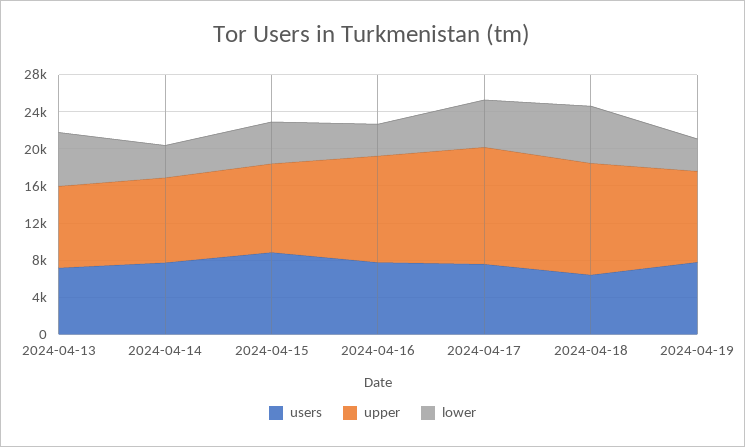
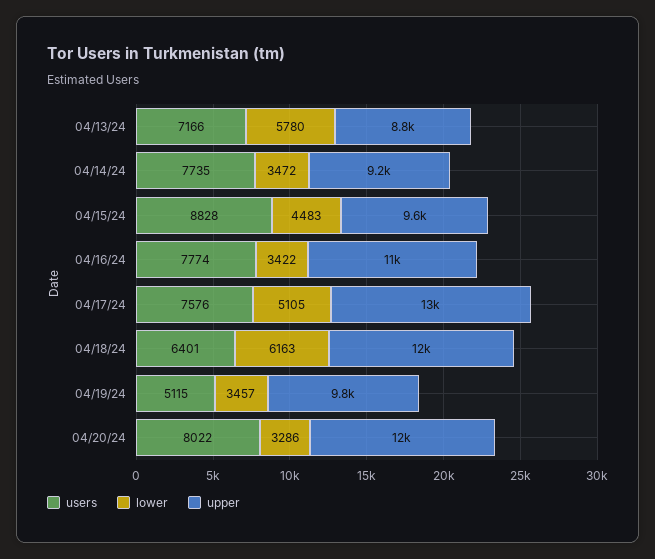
users, 2024-04-19: 8000 -> 5115
users, 04/20/24: none -> 8022
lower, 04/20/24: none -> 3286
upper, 04/20/24: none -> 12000

